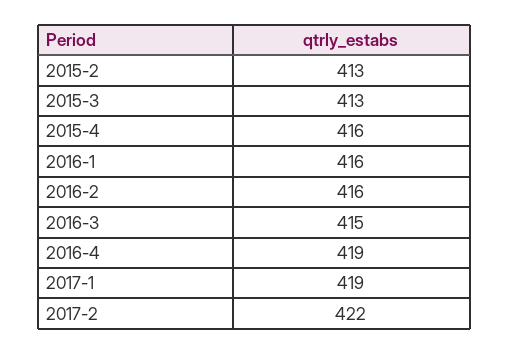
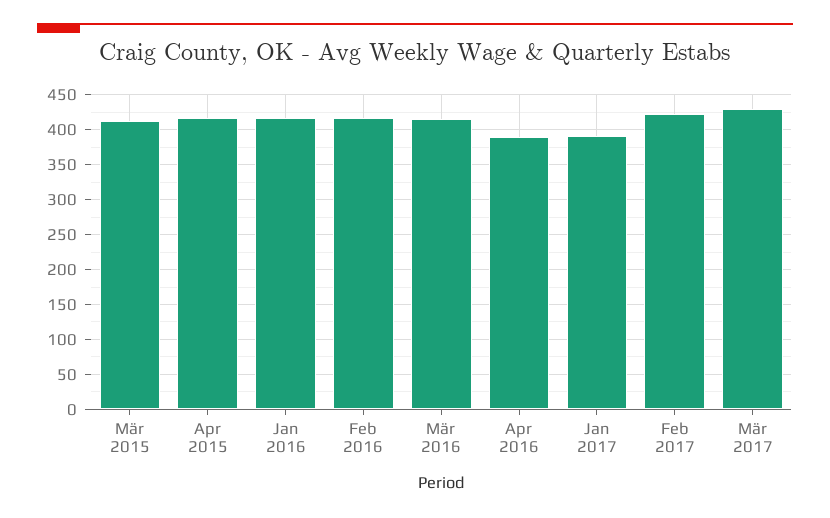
2015-2: 413 -> none
2016-4: 419 -> 390
2017-1: 419 -> 390
Mär 2017: none -> 430

